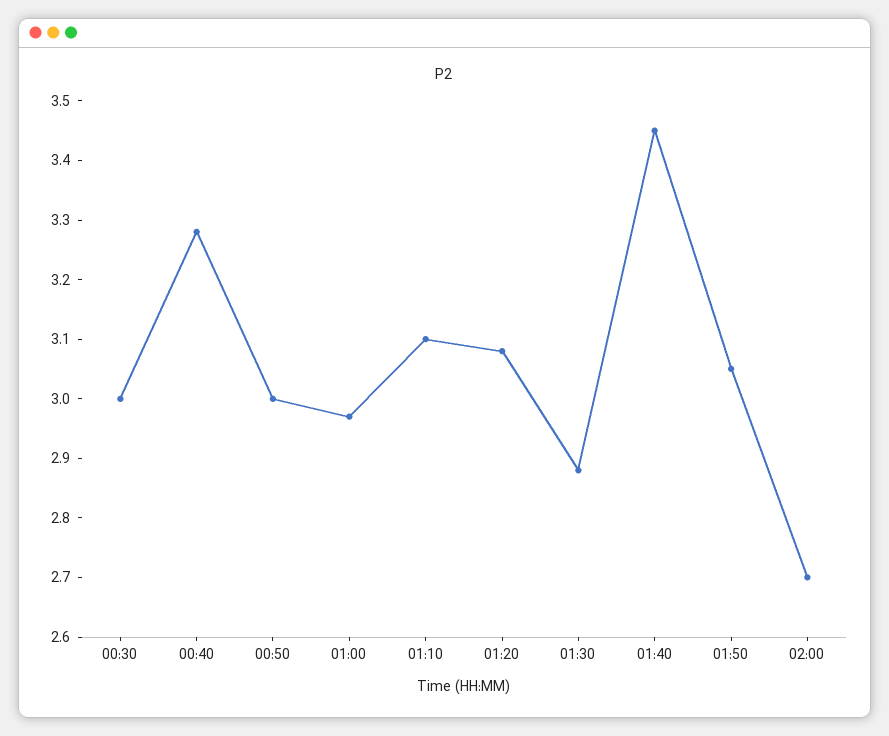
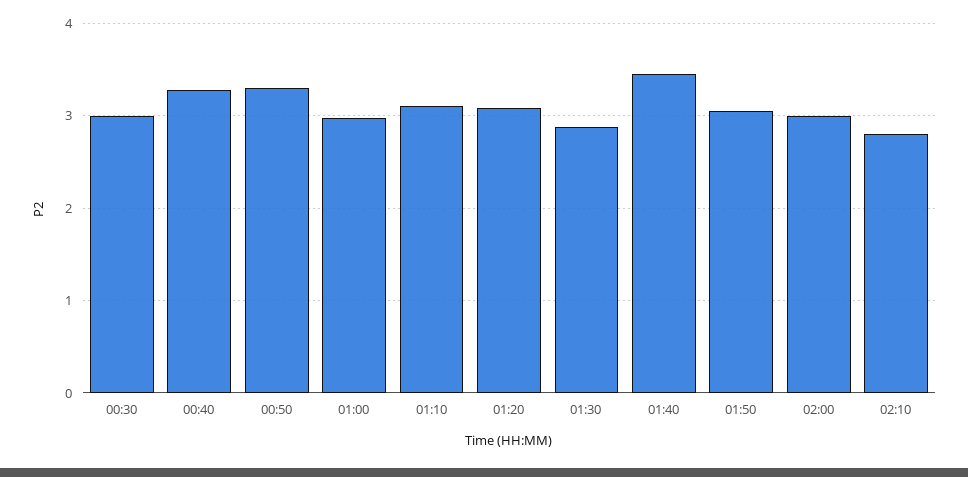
00:50: 3 -> 3.3
02:00: 2.7 -> 3
02:10: none -> 2.8

